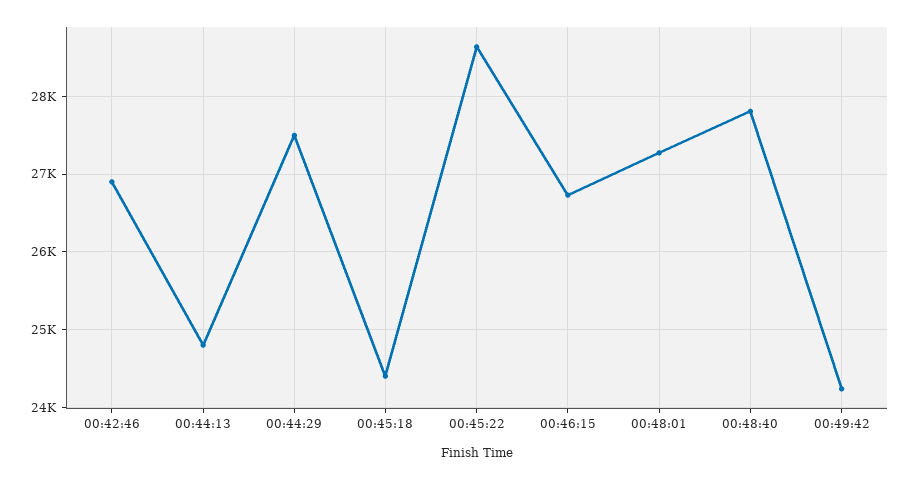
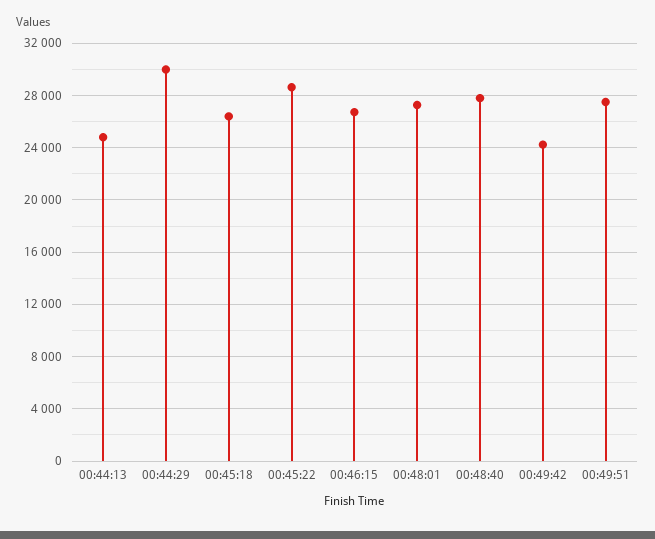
00:42:46: 26900 -> none
00:44:29: 27500 -> 30000
00:45:18: 24400 -> 26500
00:49:51: none -> 27500

